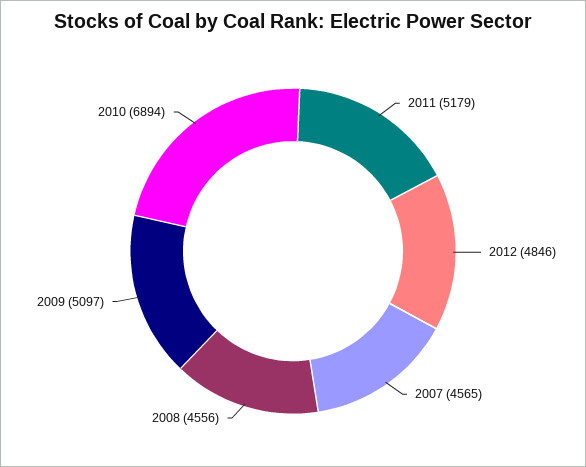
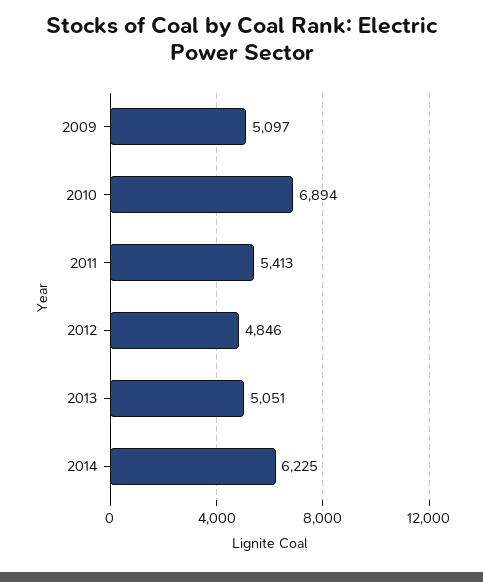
2011: 5179 -> 5413
2007: 4565 -> none
2008: 4556 -> none
2013: none -> 5051
2014: none -> 6225

